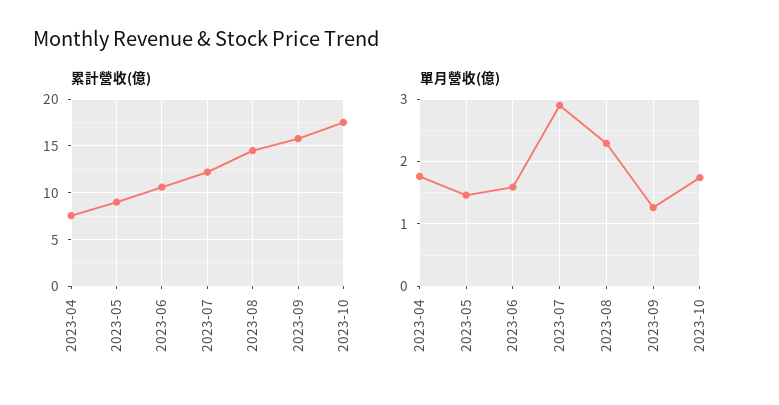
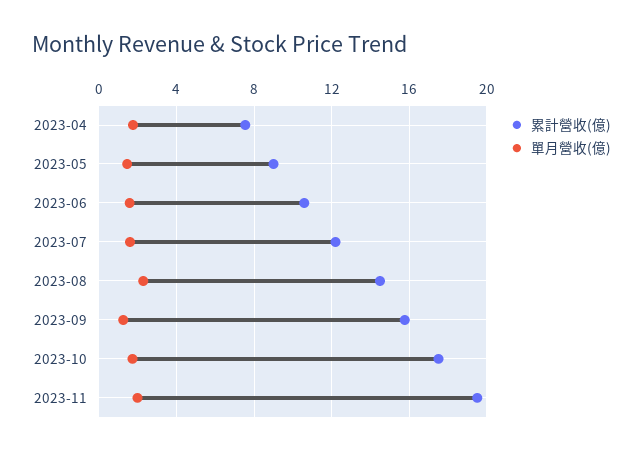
單月營收(億), 2023-07: 2.9 -> 1.5
累計營收(億), 2023-11: none -> 19.5
單月營收(億), 2023-11: none -> 2

